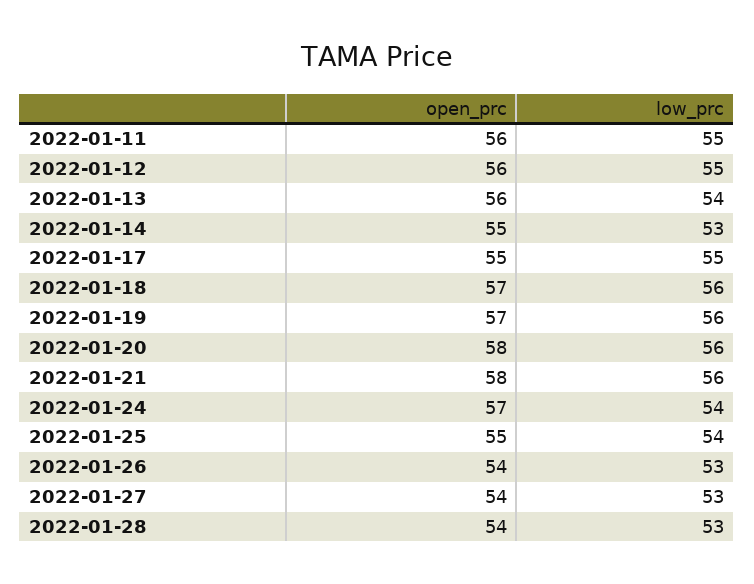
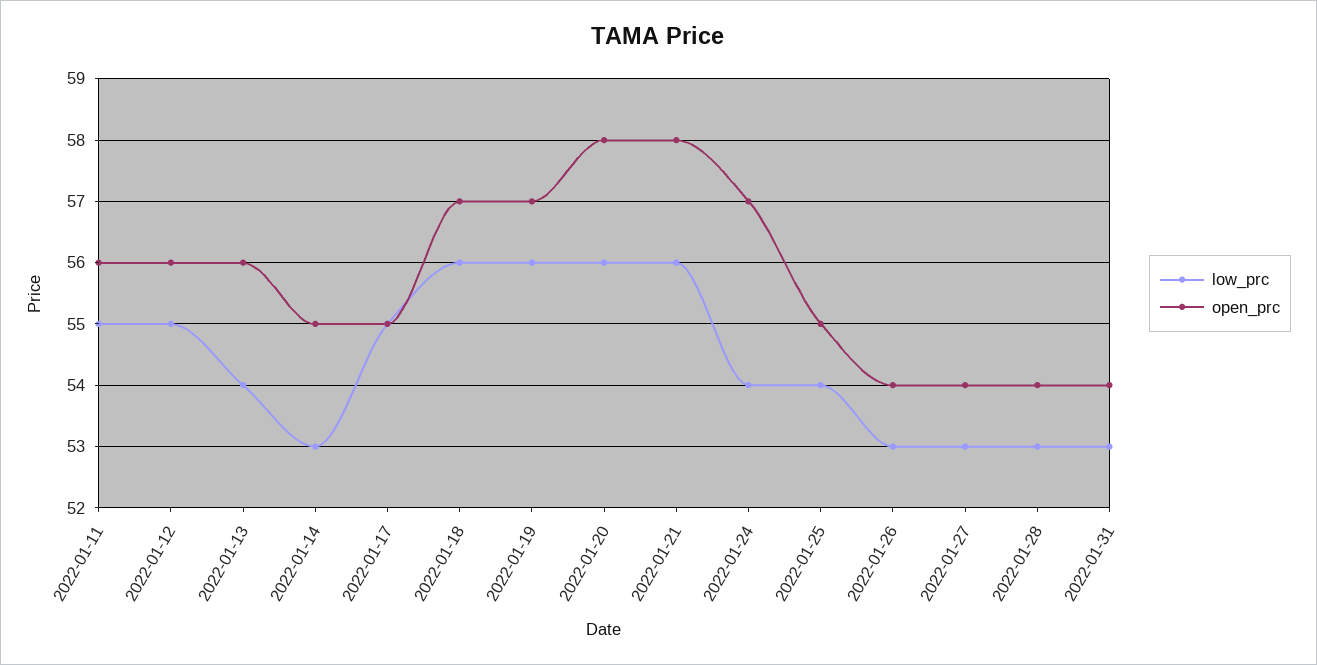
low_prc, 2022-01-31: none -> 53
open_prc, 2022-01-31: none -> 54

